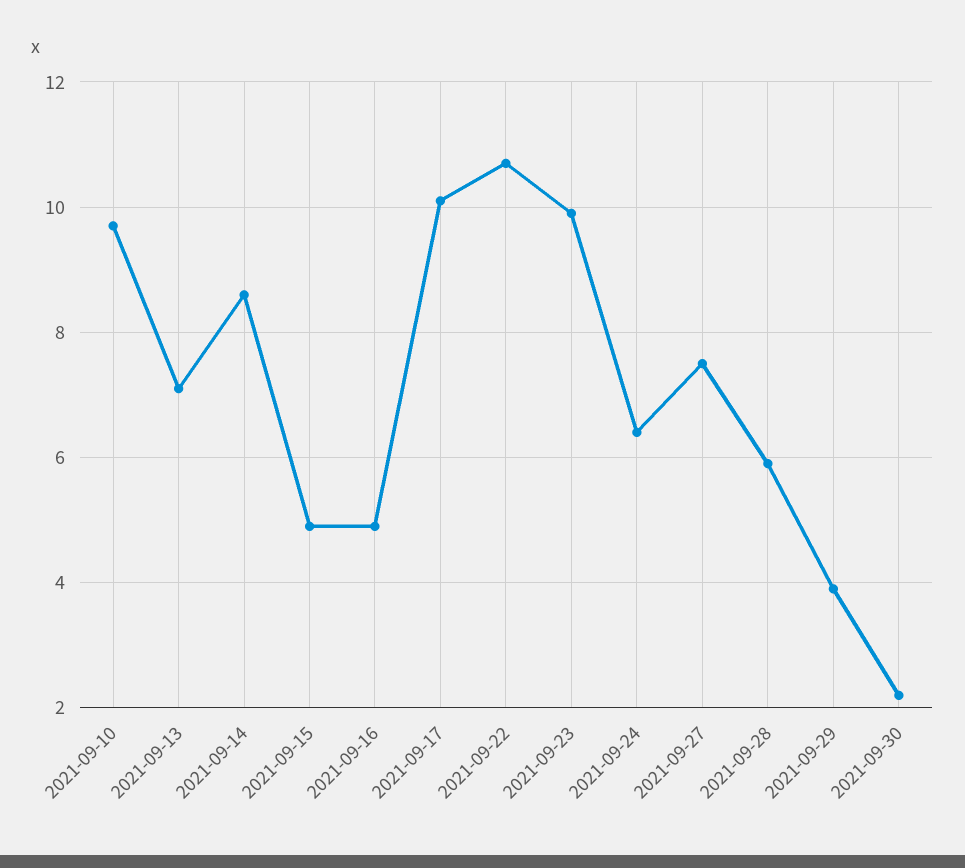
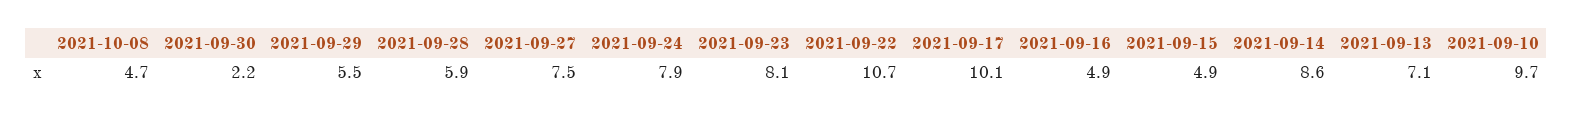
2021-09-23: 10 -> 8.1
2021-09-24: 6.5 -> 7.9
2021-09-29: 4 -> 5.5
2021-10-08: none -> 4.7

